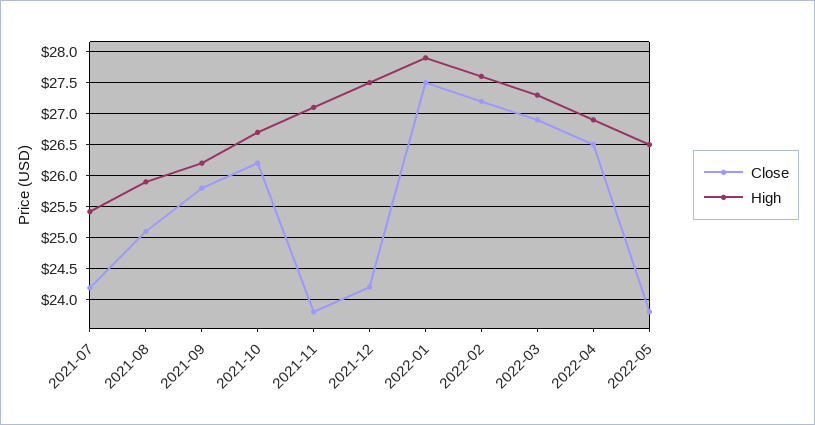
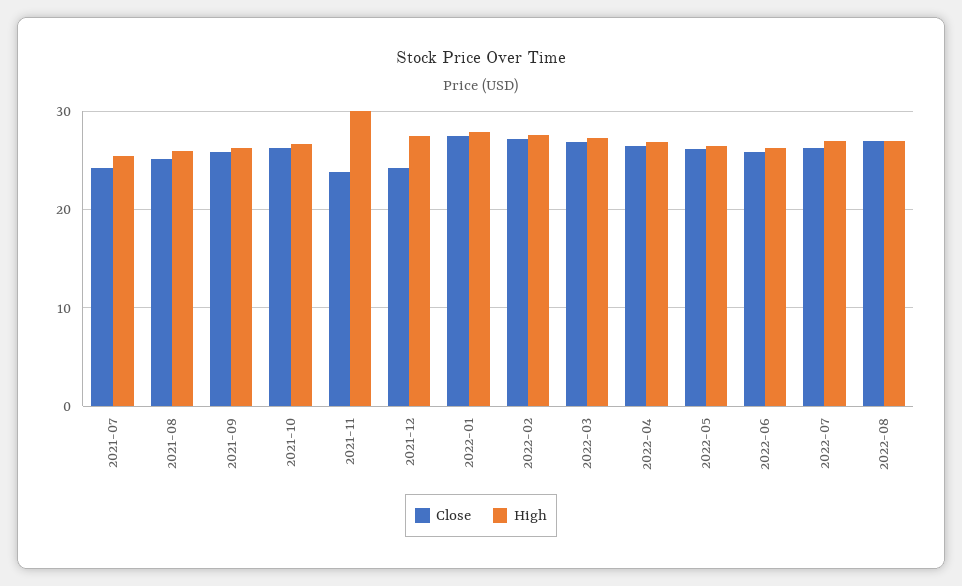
High, 2021-11: 27.1 -> 30
Close, 2022-05: 23.8 -> 26
Close, 2022-06: none -> 26
High, 2022-06: none -> 26
Close, 2022-07: none -> 26
High, 2022-07: none -> 27
Close, 2022-08: none -> 27
High, 2022-08: none -> 27

